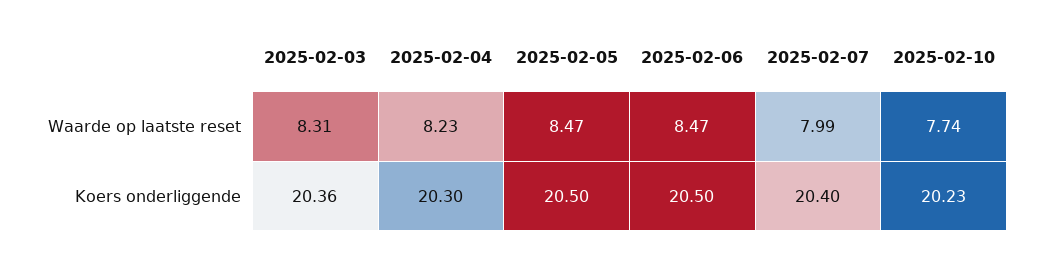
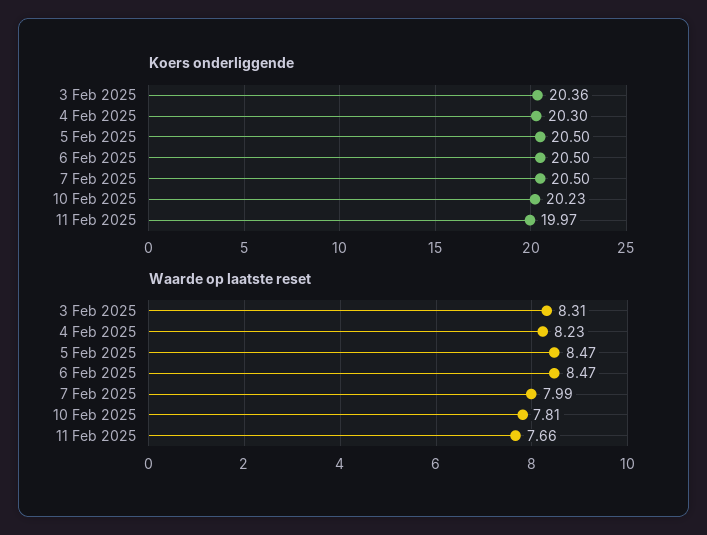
Waarde op laatste reset, 2025-02-10: 7.74 -> 7.81
Koers onderliggende, 2025-02-07: 20.4 -> 20.5
Koers onderliggende, 11 Feb 2025: none -> 19.97
Waarde op laatste reset, 11 Feb 2025: none -> 7.66

